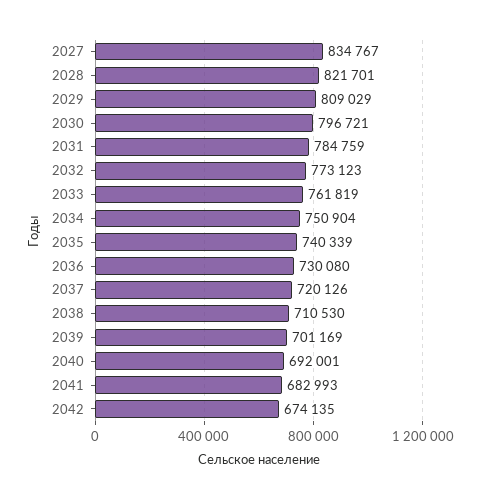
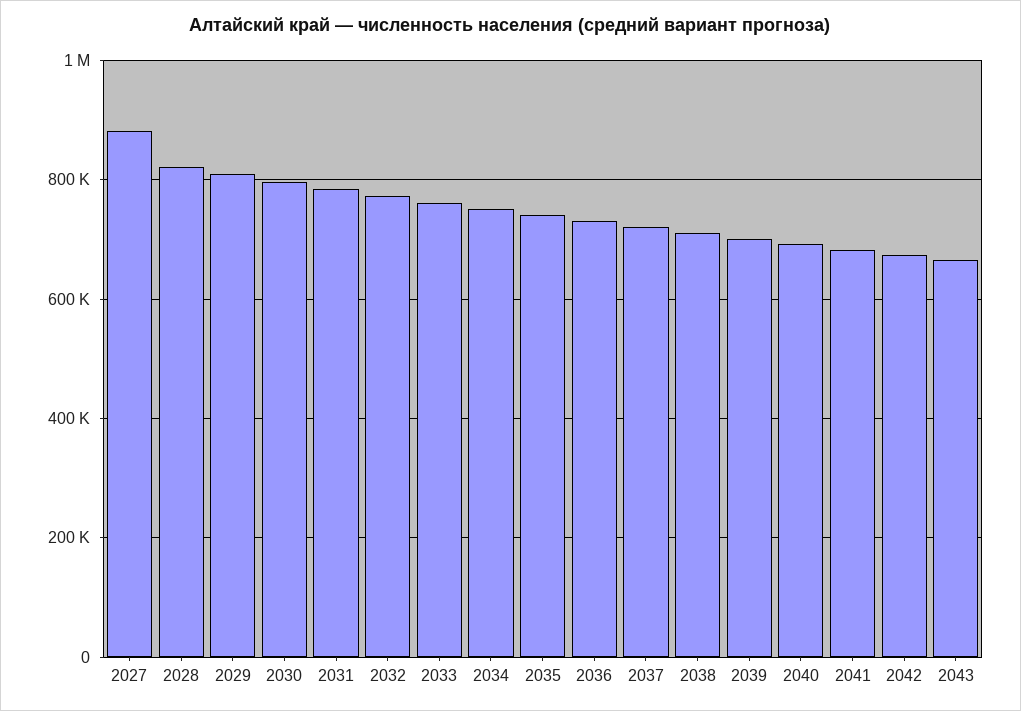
2027: 834767 -> 880000
2043: none -> 660000

